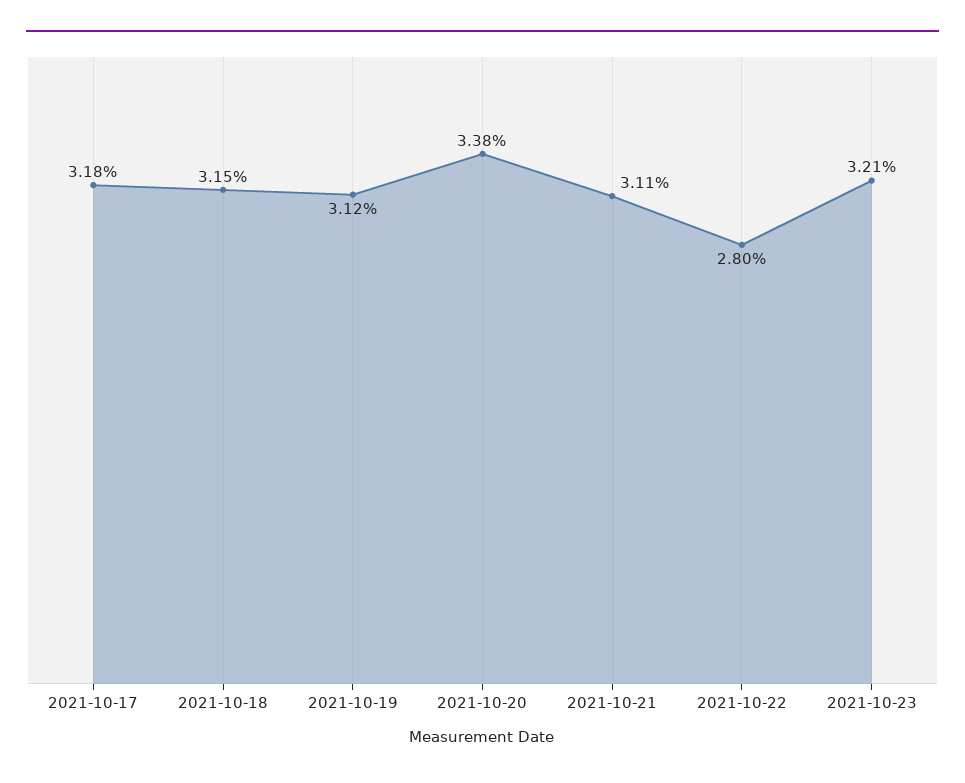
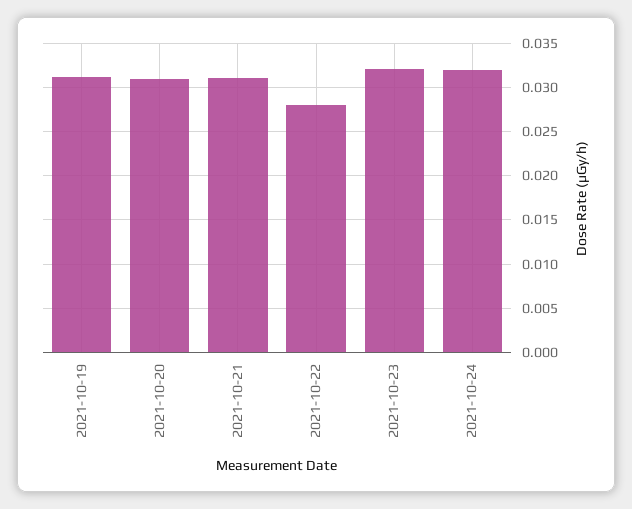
2021-10-17: 0.0318 -> none
2021-10-18: 0.0315 -> none
2021-10-20: 0.0338 -> 0.031
2021-10-24: none -> 0.032

